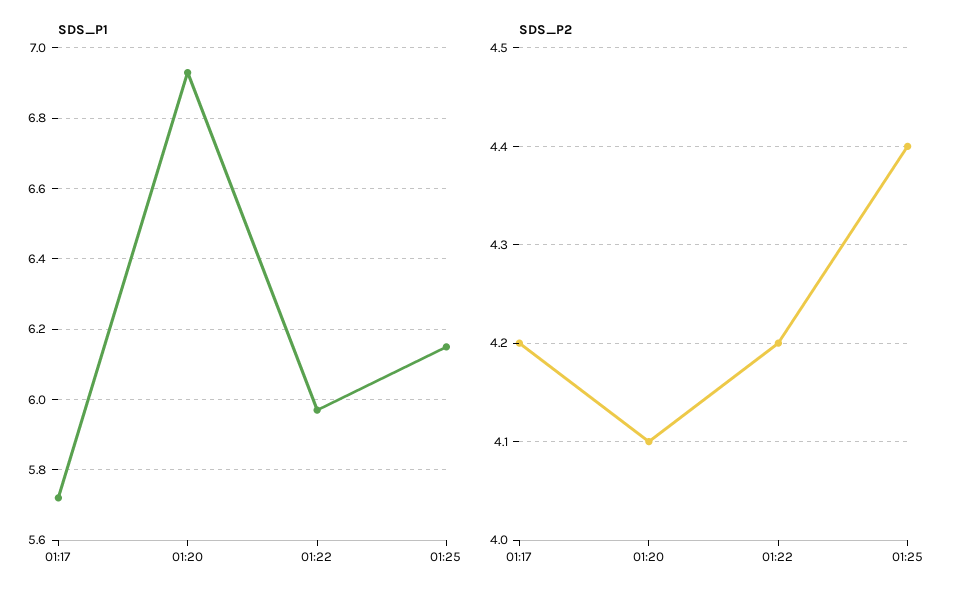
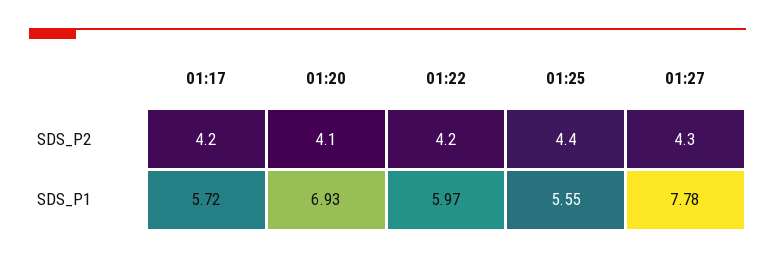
SDS_P1, 01:25: 6.15 -> 5.55
SDS_P2, 01:27: none -> 4.3
SDS_P1, 01:27: none -> 7.78

